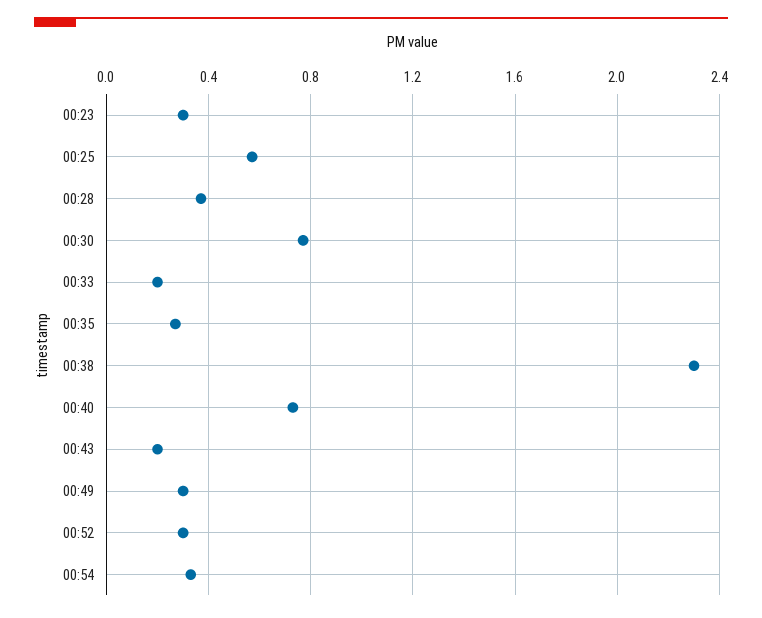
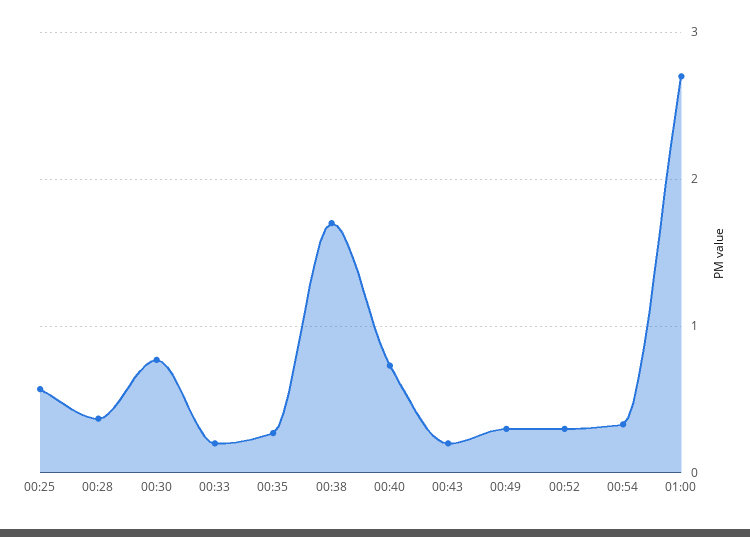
00:23: 0.3 -> none
00:38: 2.3 -> 1.7
01:00: none -> 2.7

